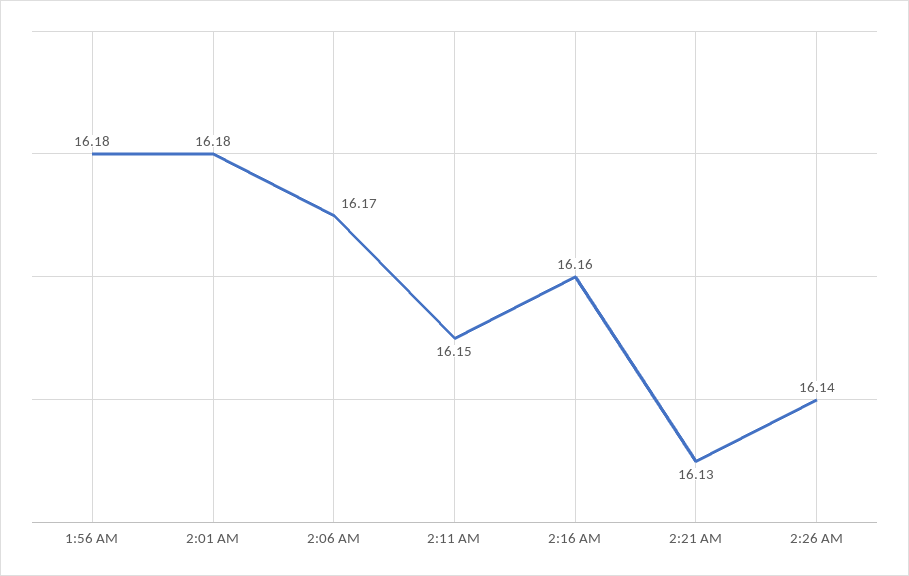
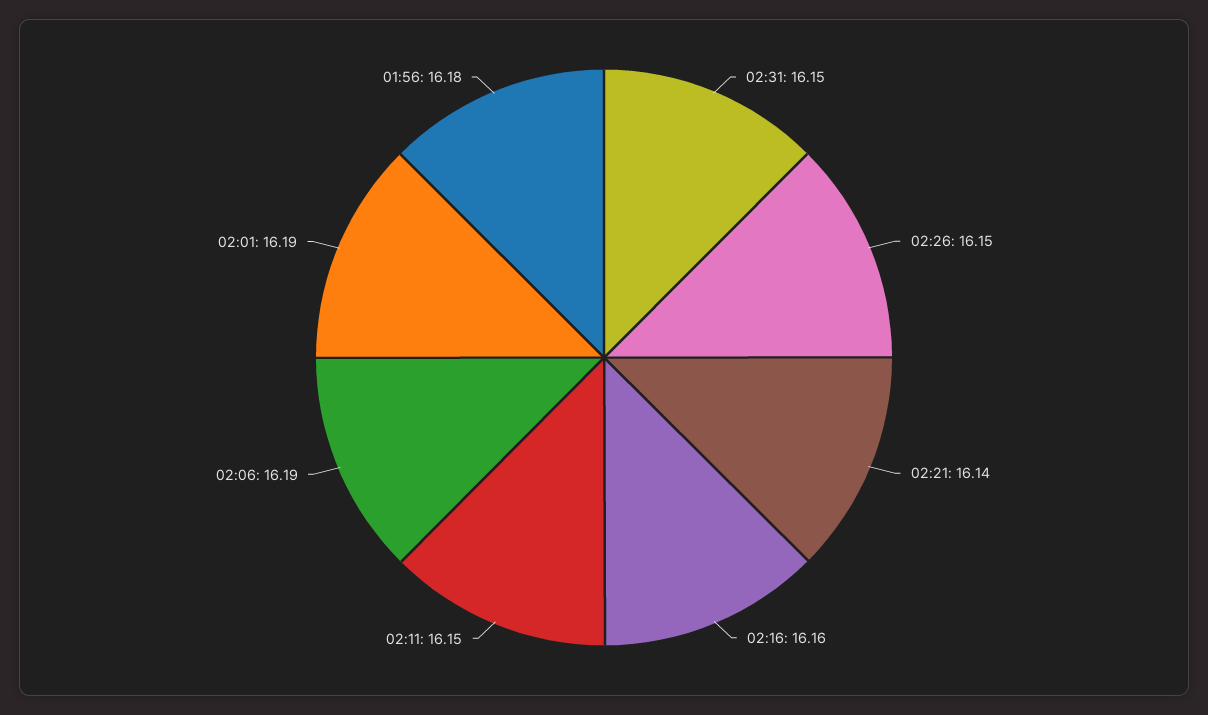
2:01 AM: 16.18 -> 16.19
2:06 AM: 16.17 -> 16.19
2:21 AM: 16.13 -> 16.14
2:26 AM: 16.14 -> 16.15
02:31: none -> 16.15

